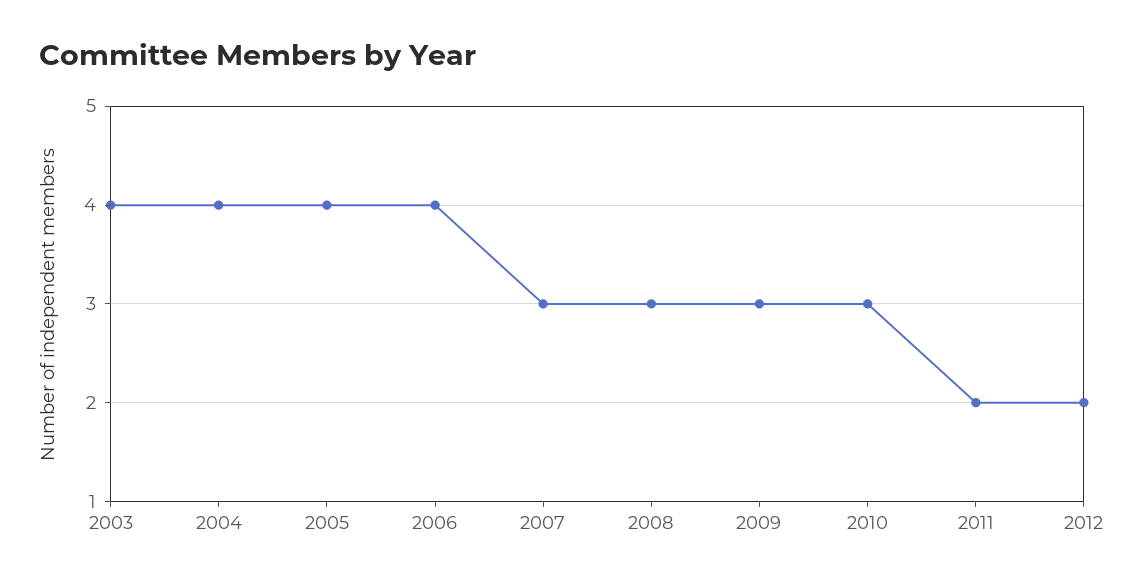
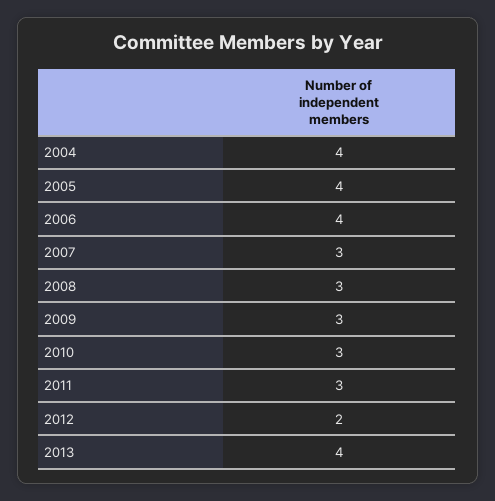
2003: 4 -> none
2011: 2 -> 3
2013: none -> 4

